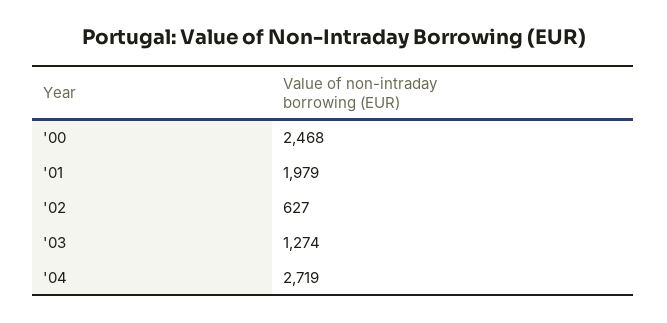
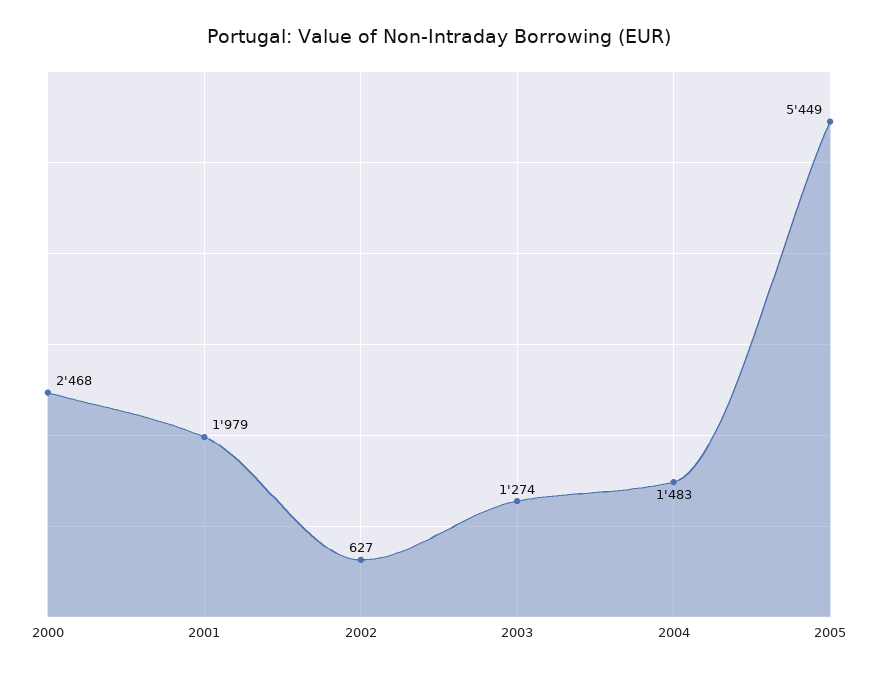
'04: 2719 -> 1483
2005: none -> 5449

